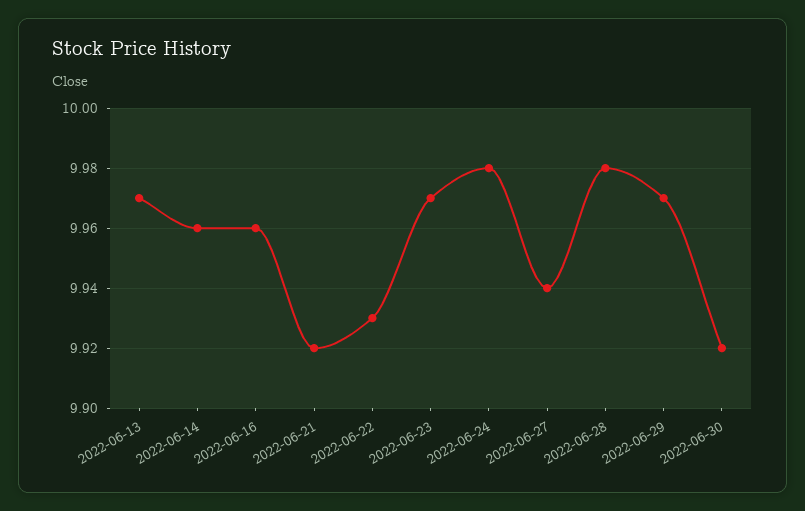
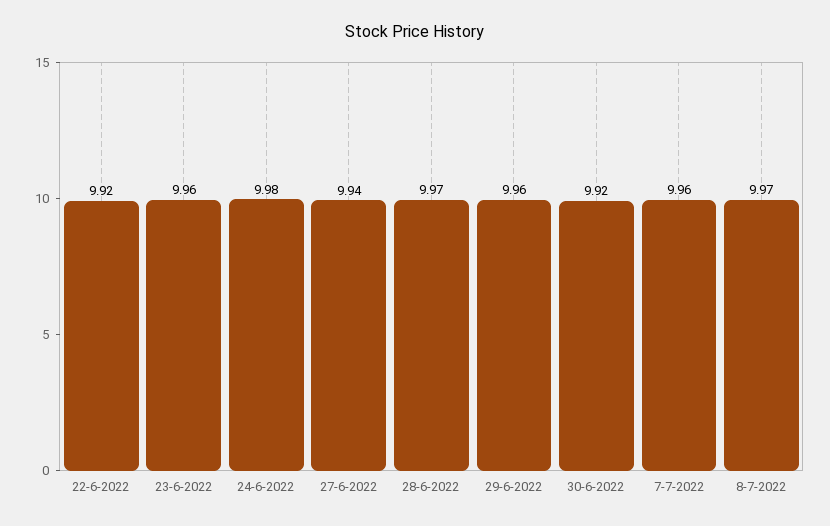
2022-06-13: 9.97 -> none
2022-06-14: 9.96 -> none
2022-06-16: 9.96 -> none
2022-06-21: 9.92 -> none
2022-06-22: 9.93 -> 9.92
2022-06-23: 9.97 -> 9.96
2022-06-28: 9.98 -> 9.97
2022-06-29: 9.97 -> 9.96
7-7-2022: none -> 9.96
8-7-2022: none -> 9.97

